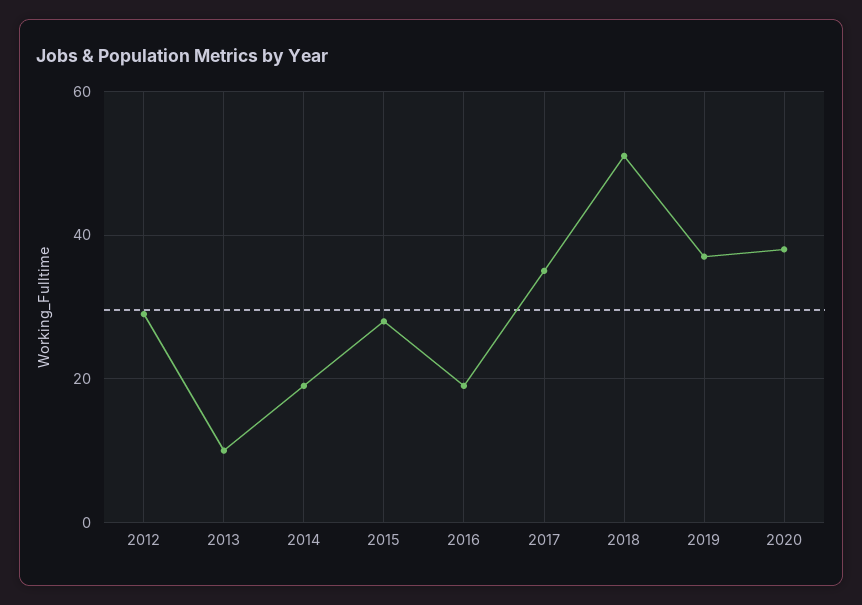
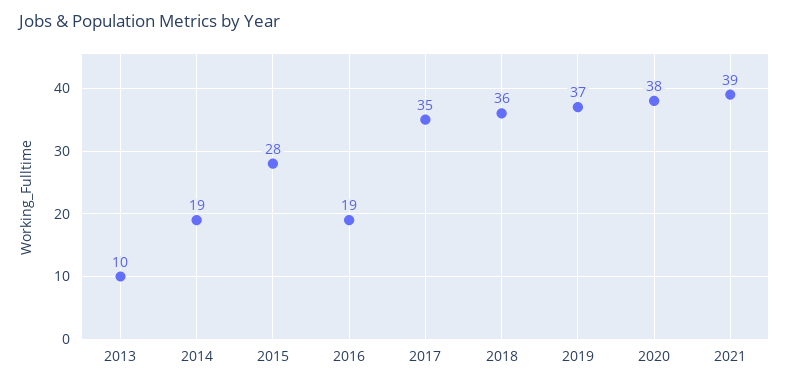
2012: 30 -> none
2018: 50 -> 36
2021: none -> 39

